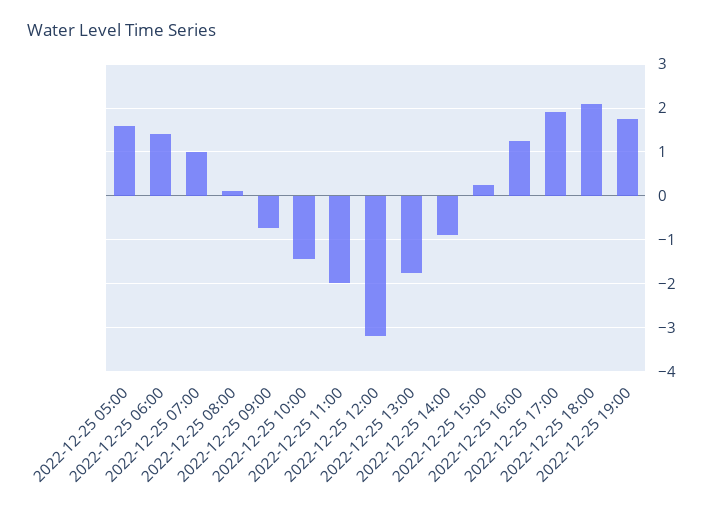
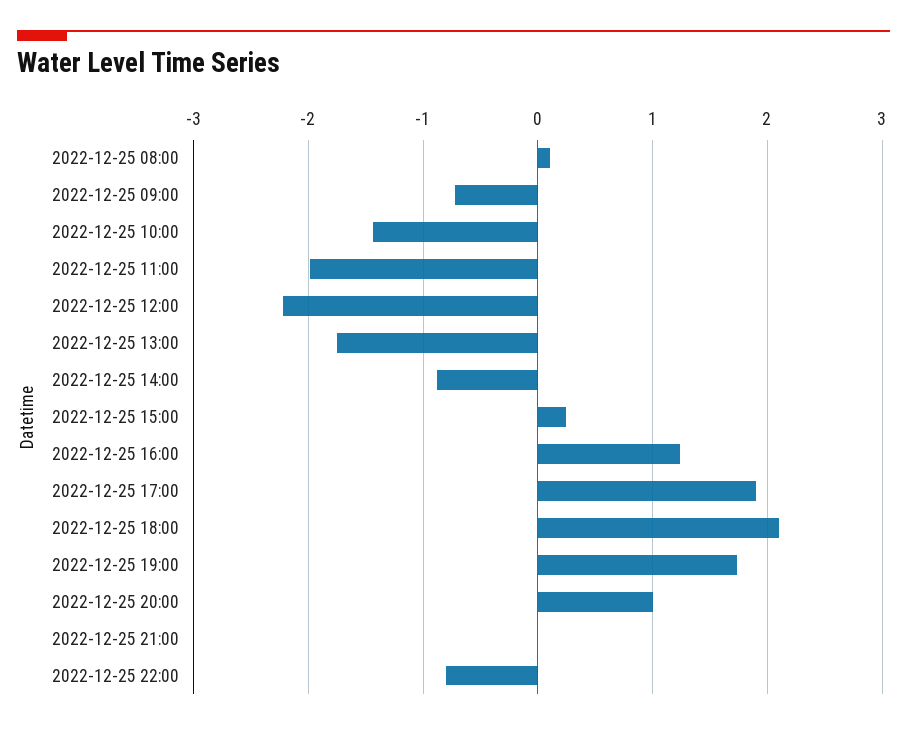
2022-12-25 05:00: 1.6 -> none
2022-12-25 06:00: 1.4 -> none
2022-12-25 07:00: 1 -> none
2022-12-25 12:00: -3.2 -> -2.2
2022-12-25 20:00: none -> 1
2022-12-25 21:00: none -> 0
2022-12-25 22:00: none -> -0.8

